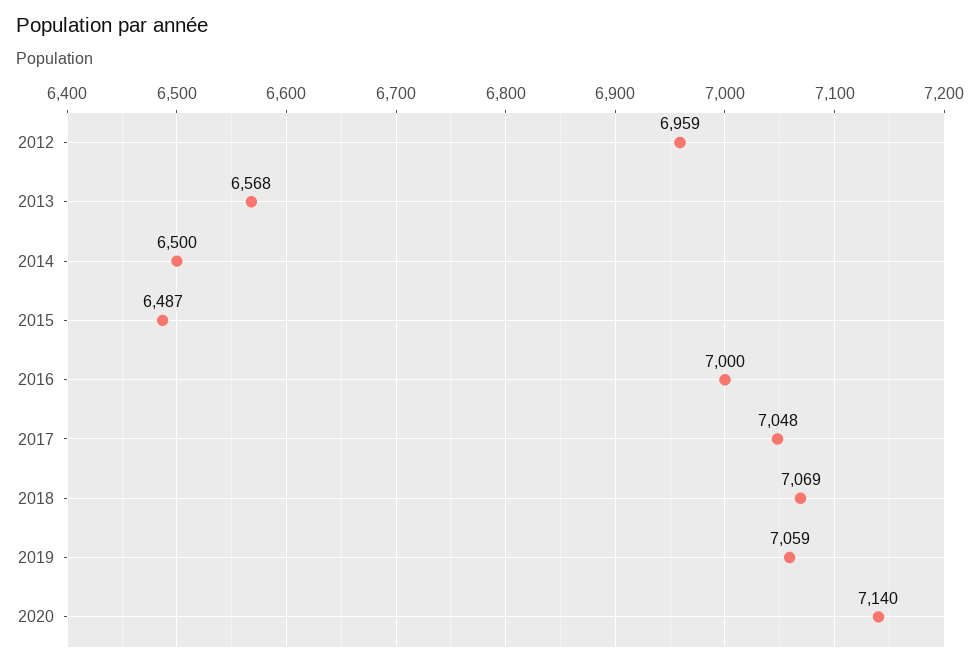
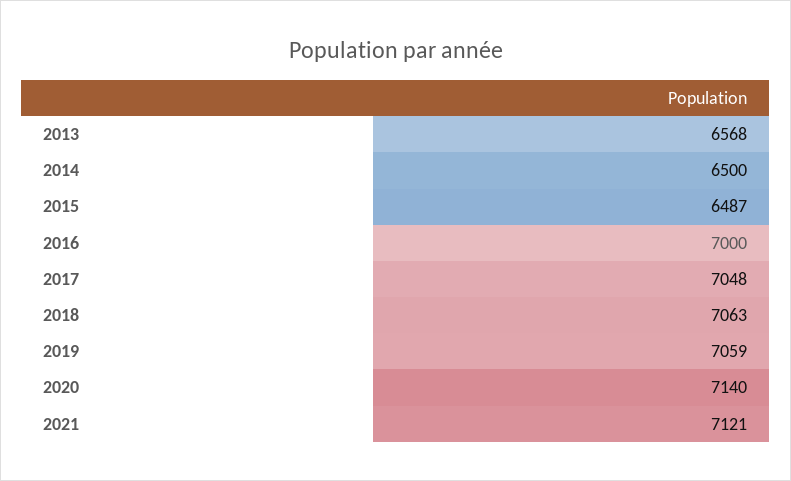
2012: 6959 -> none
2018: 7069 -> 7063
2021: none -> 7121

